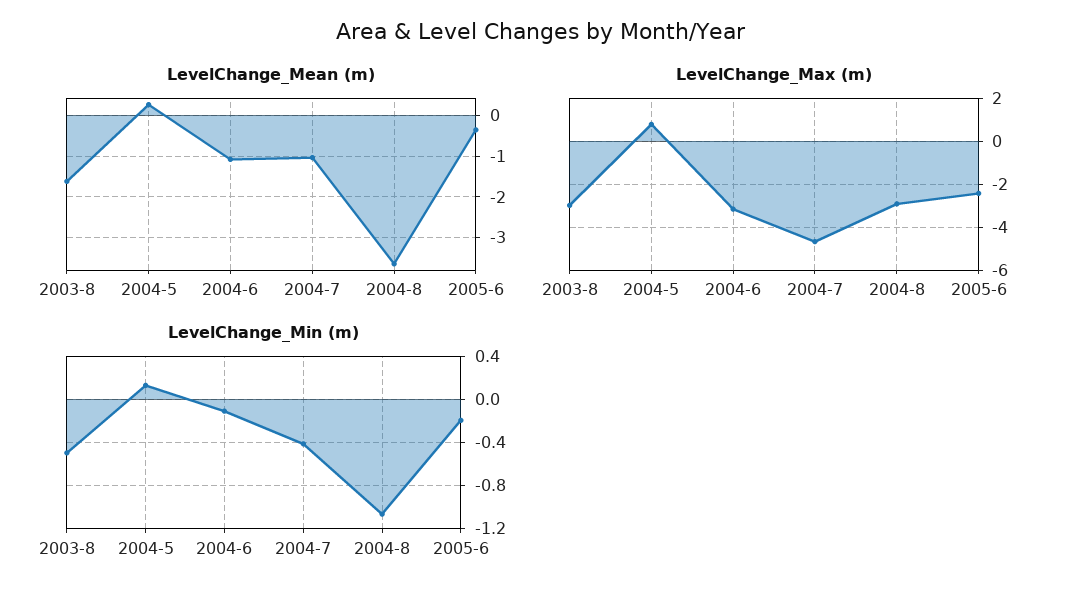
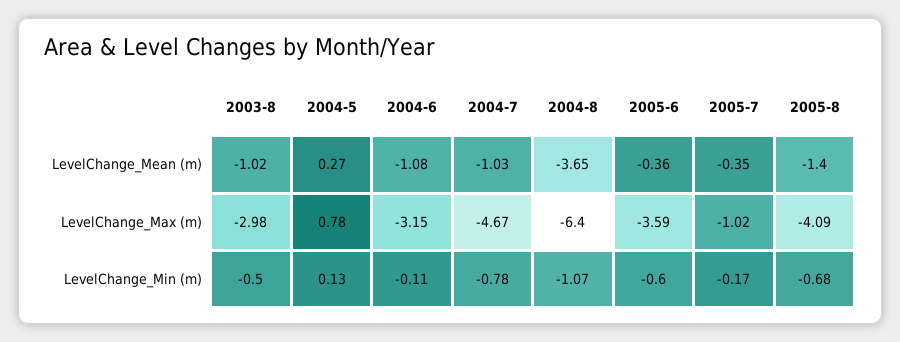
LevelChange_Mean (m), 2003-8: -1.6 -> -1.02
LevelChange_Max (m), 2004-8: -3 -> -6.4
LevelChange_Max (m), 2005-6: -2.5 -> -3.59
LevelChange_Min (m), 2004-7: -0.4 -> -0.78
LevelChange_Min (m), 2005-6: -0.2 -> -0.6
LevelChange_Mean (m), 2005-7: none -> -0.35
LevelChange_Mean (m), 2005-8: none -> -1.4
LevelChange_Max (m), 2005-7: none -> -1.02
LevelChange_Max (m), 2005-8: none -> -4.09
LevelChange_Min (m), 2005-7: none -> -0.17
LevelChange_Min (m), 2005-8: none -> -0.68

